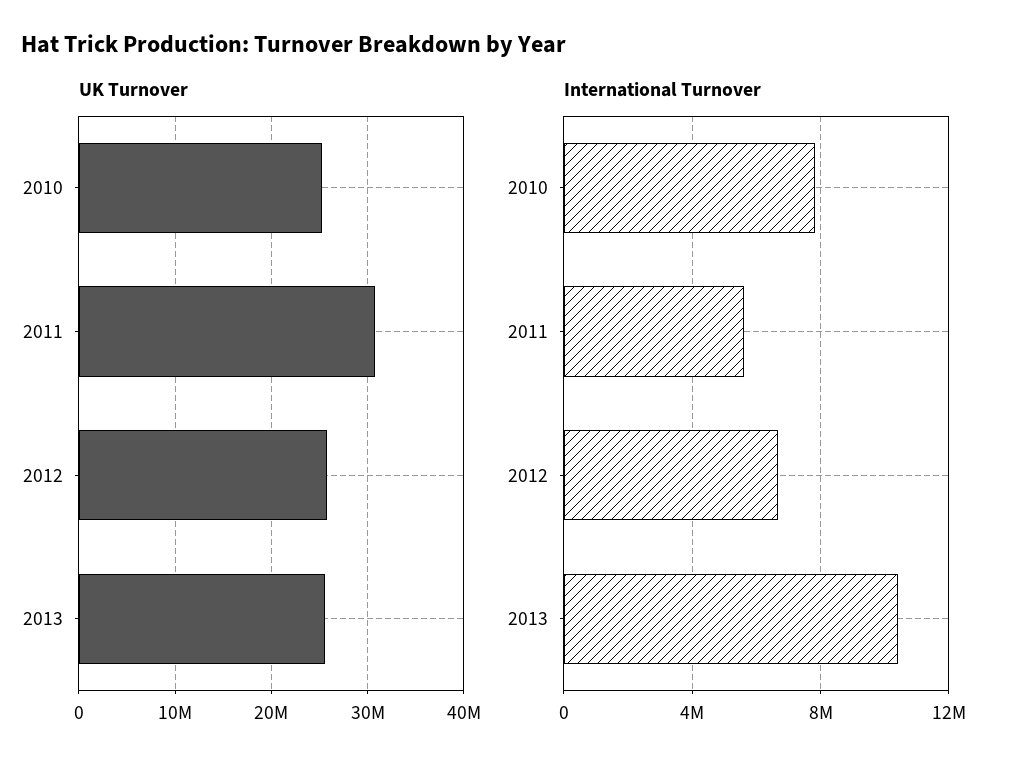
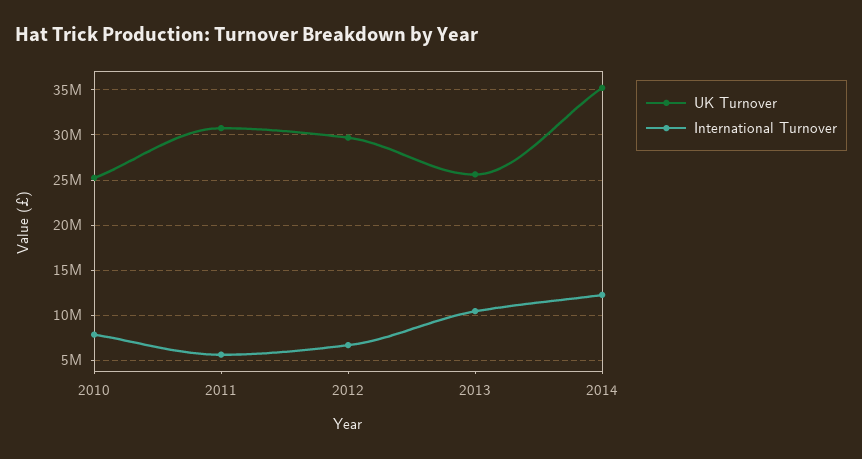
UK Turnover, 2012: 26000000 -> 30000000
UK Turnover, 2014: none -> 35000000
International Turnover, 2014: none -> 12000000

